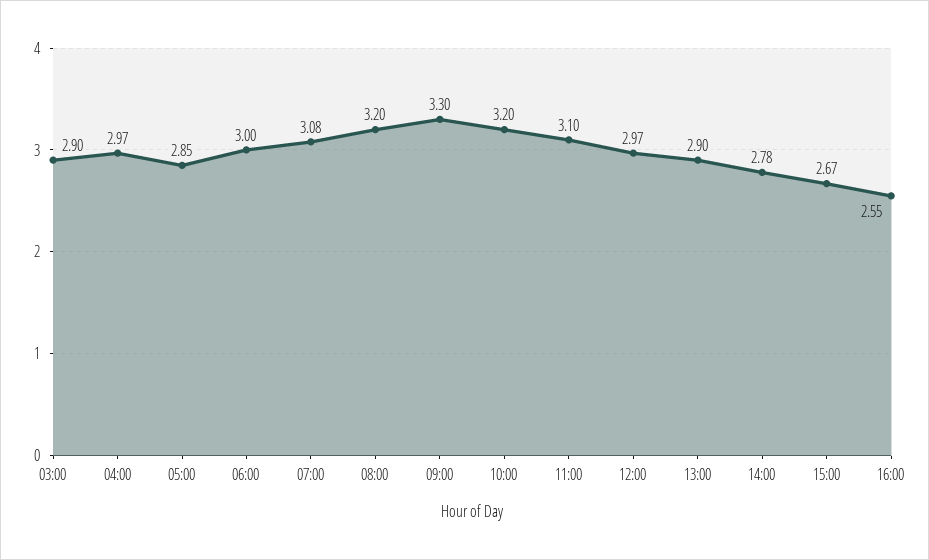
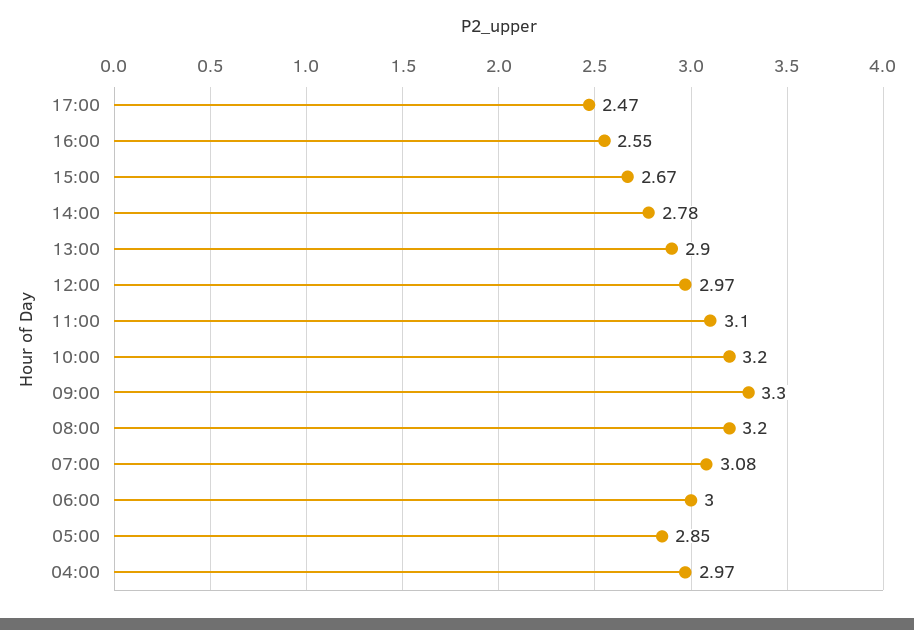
03:00: 2.9 -> none
17:00: none -> 2.47

